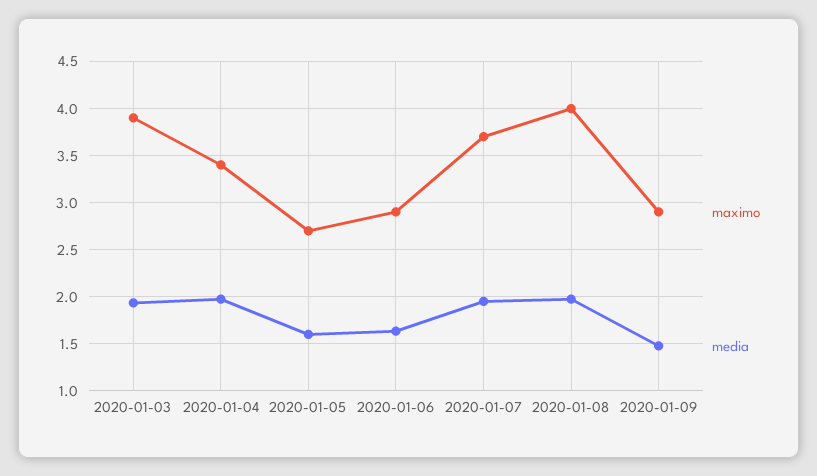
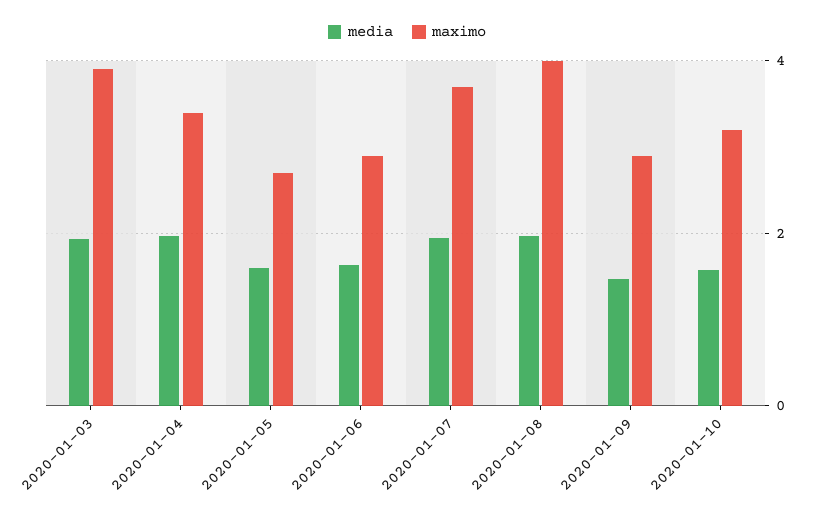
media, 2020-01-10: none -> 1.6
maximo, 2020-01-10: none -> 3.2

